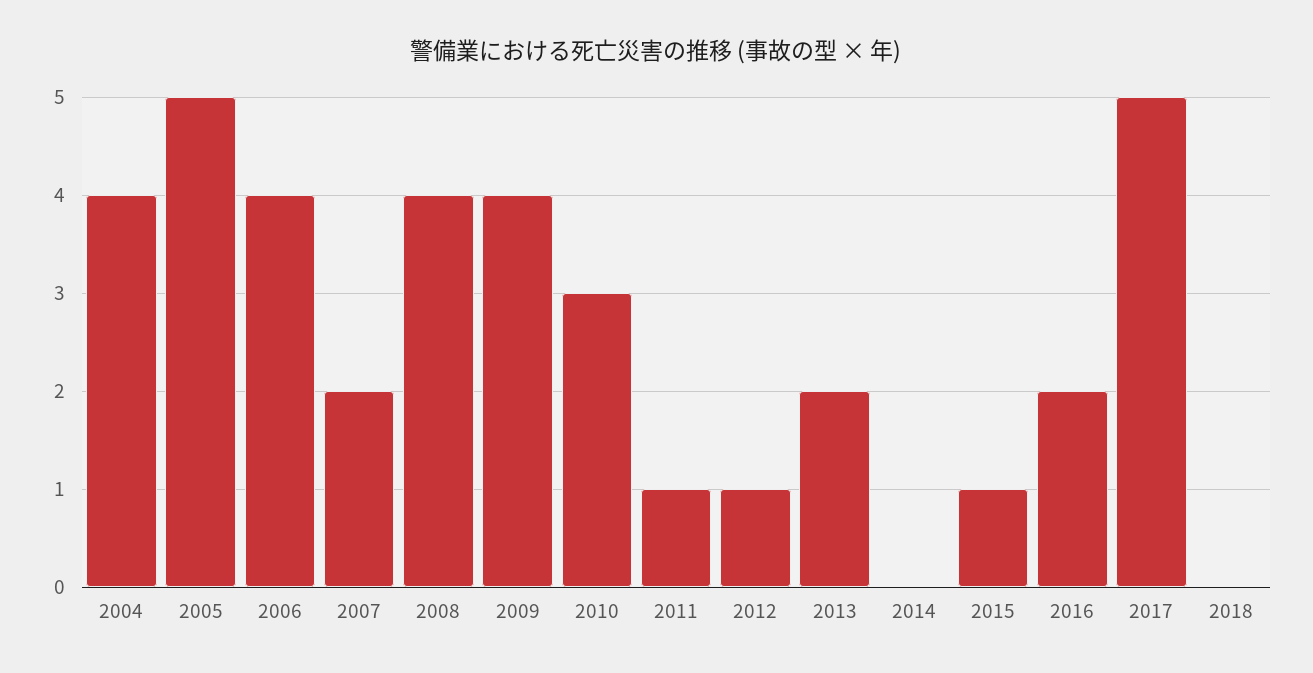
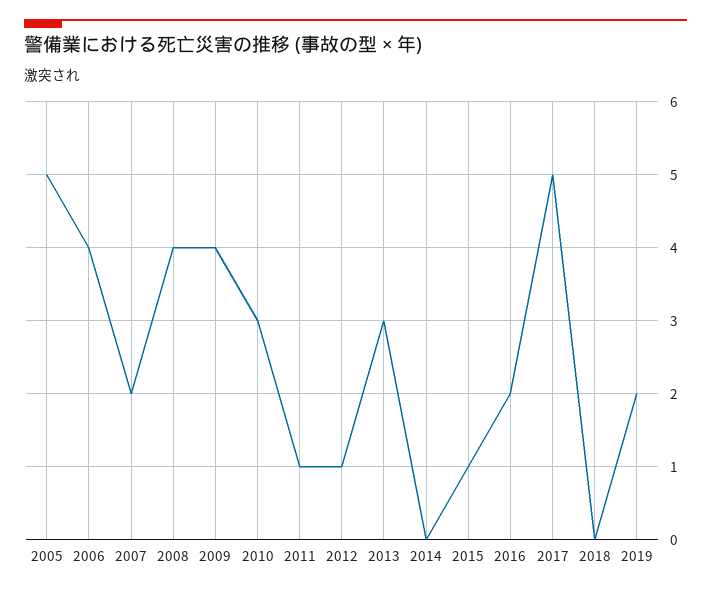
2004: 4 -> none
2013: 2 -> 3
2019: none -> 2

